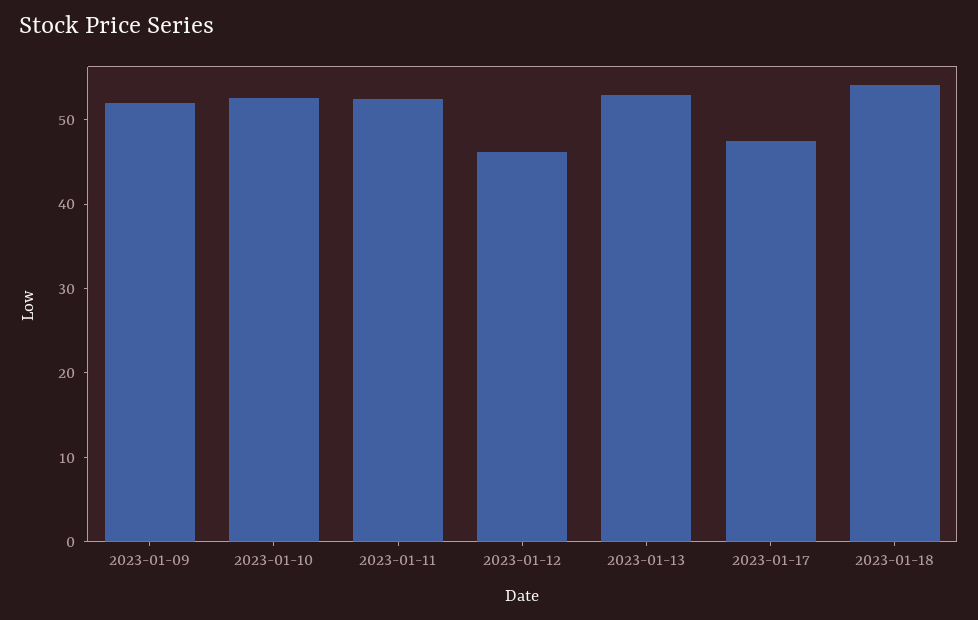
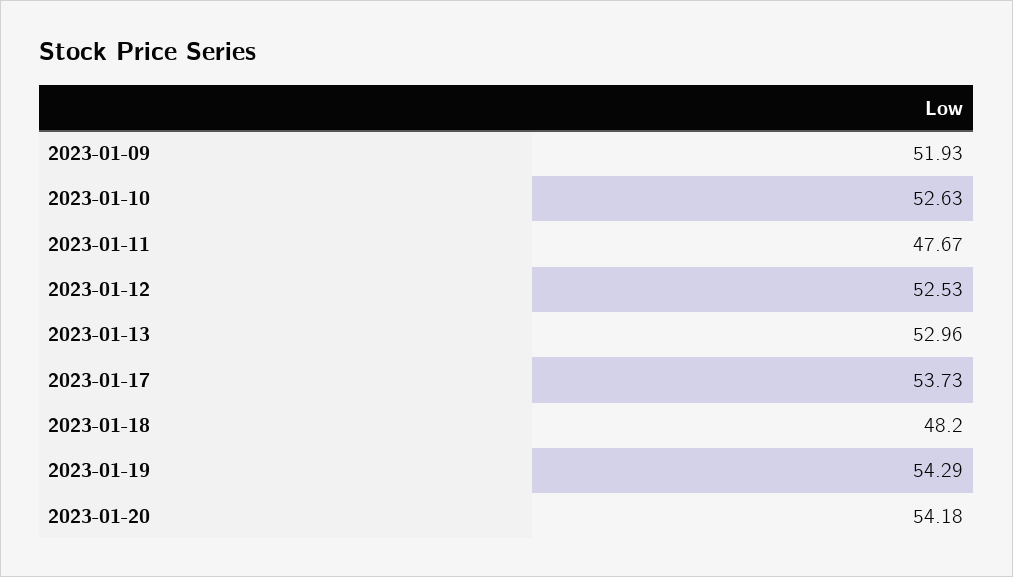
2023-01-11: 52 -> 47.67
2023-01-12: 46 -> 52.53
2023-01-17: 48 -> 53.73
2023-01-18: 54 -> 48.2
2023-01-19: none -> 54.29
2023-01-20: none -> 54.18

